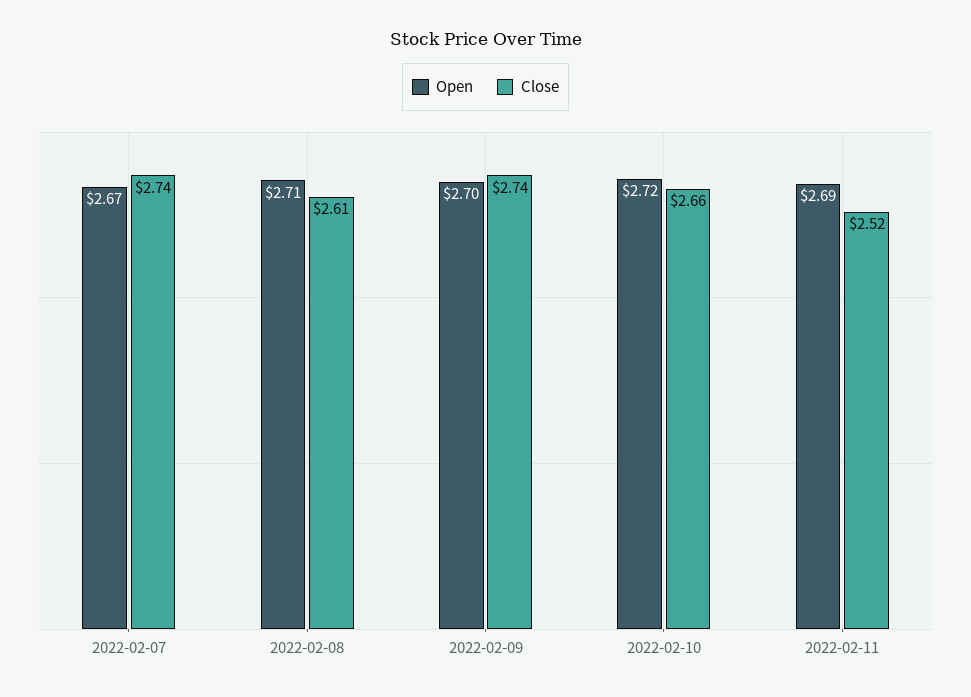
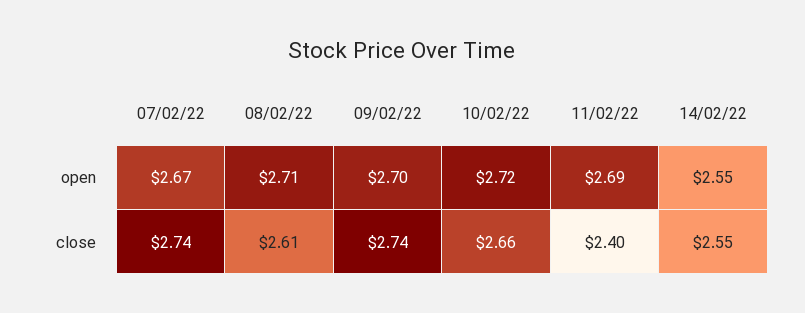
Close, 2022-02-11: 2.52 -> 2.4
Open, 14/02/22: none -> 2.55
Close, 14/02/22: none -> 2.55

